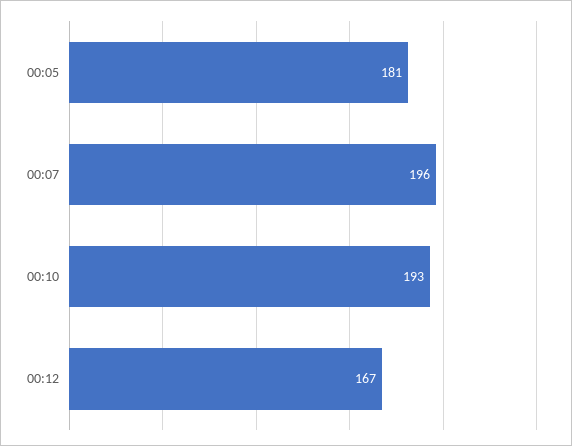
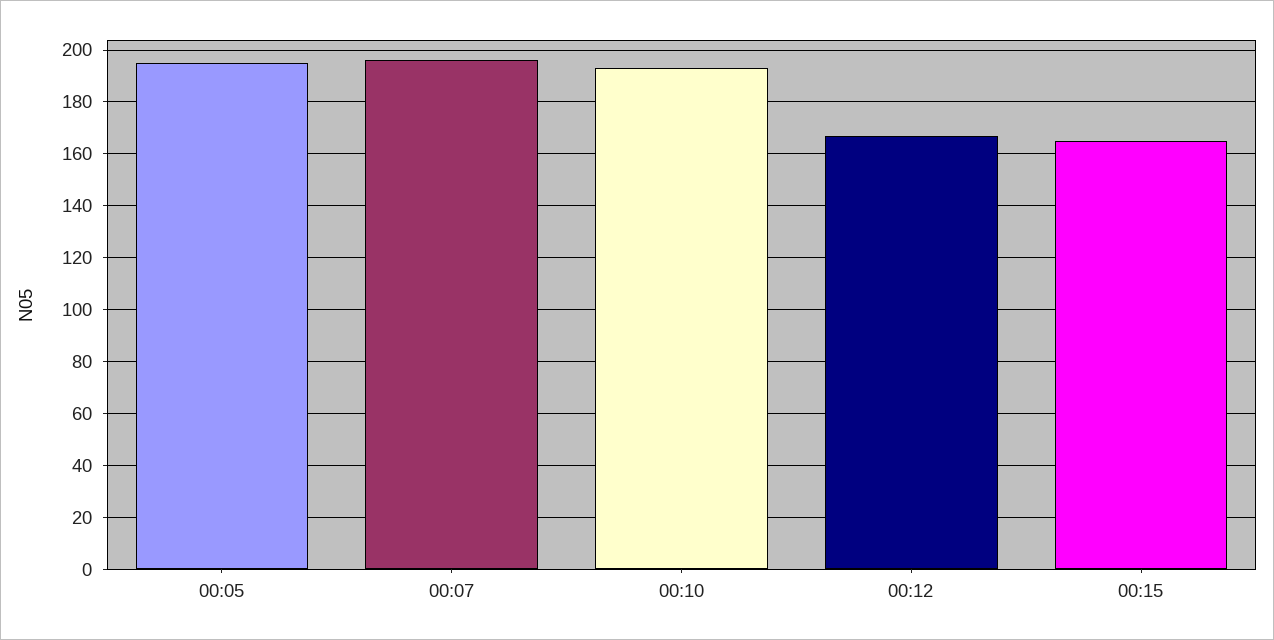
00:05: 181 -> 195
00:15: none -> 165

